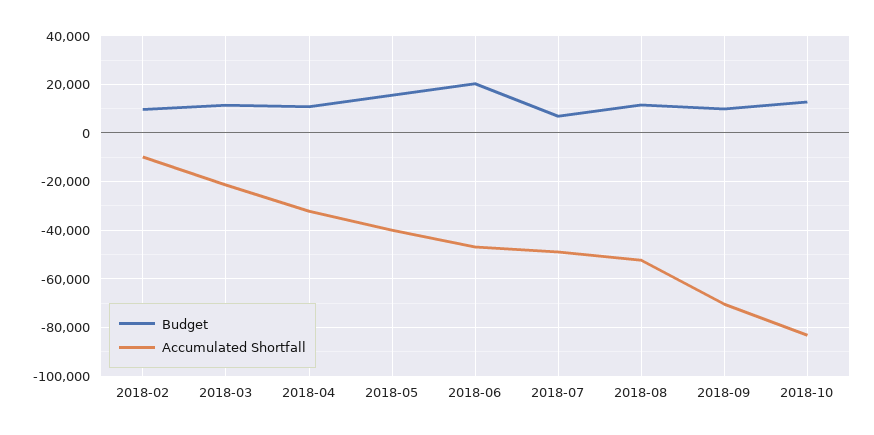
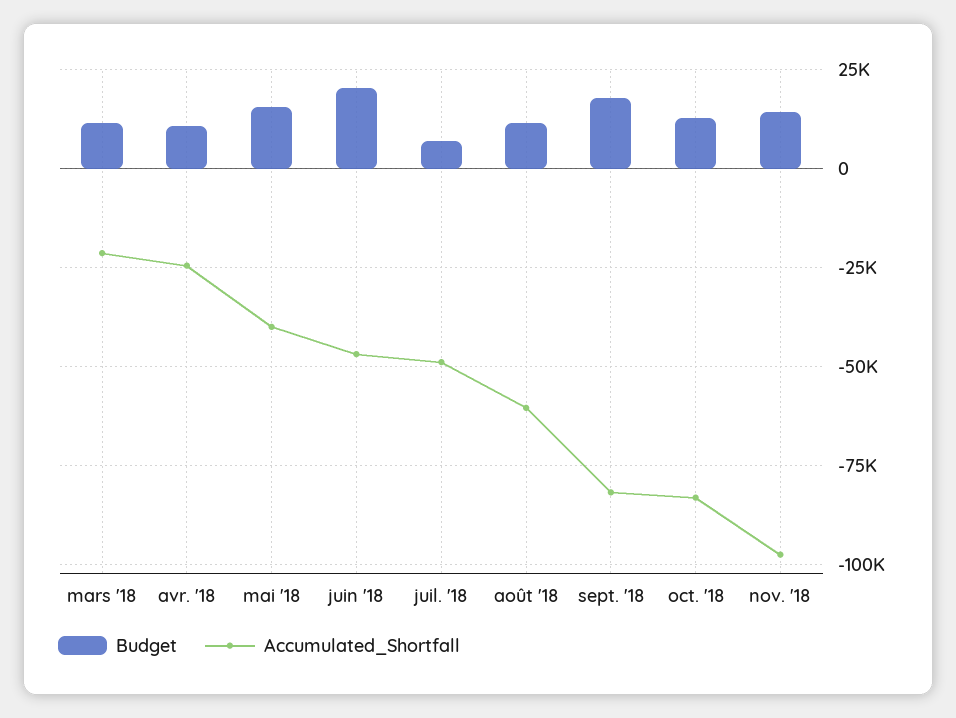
Budget, 2018-02: 10000 -> none
Accumulated Shortfall, 2018-02: -10000 -> none
Accumulated Shortfall, 2018-04: -32500 -> -25000
Accumulated Shortfall, 2018-08: -52500 -> -60000
Budget, 2018-09: 10000 -> 17500
Accumulated Shortfall, 2018-09: -70000 -> -82500
Budget, nov. '18: none -> 15000
Accumulated Shortfall, nov. '18: none -> -97500

